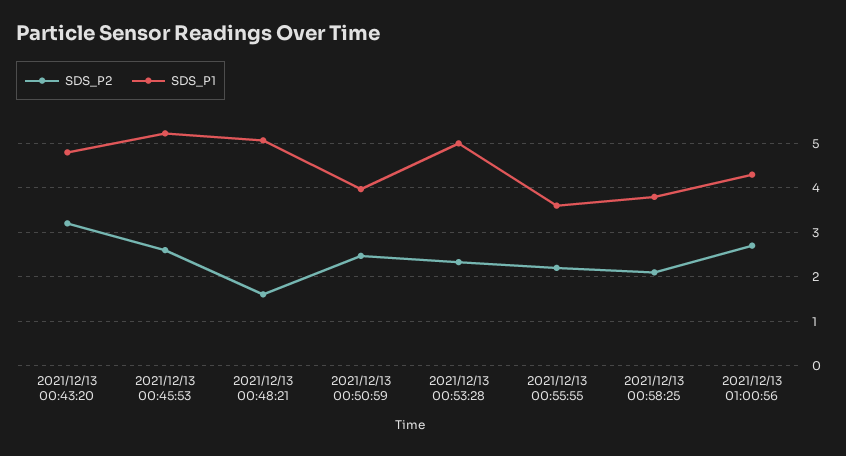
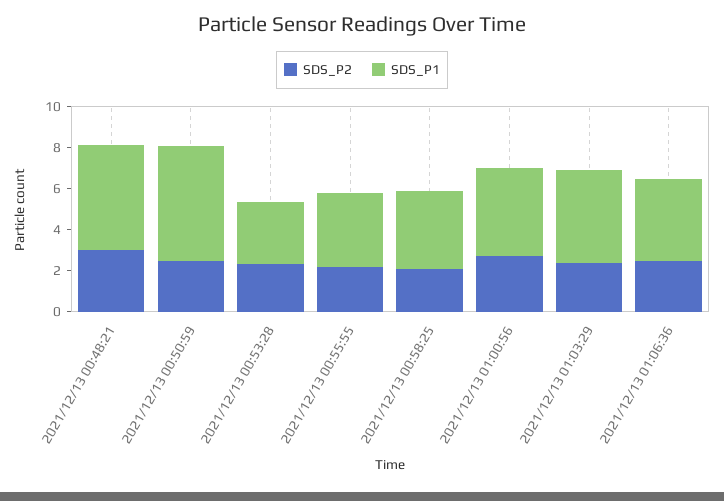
SDS_P2, 2021/12/13 00:43:20: 3.2 -> none
SDS_P1, 2021/12/13 00:43:20: 4.8 -> none
SDS_P2, 2021/12/13 00:45:53: 2.6 -> none
SDS_P1, 2021/12/13 00:45:53: 5.2 -> none
SDS_P2, 2021/12/13 00:48:21: 1.6 -> 3
SDS_P1, 2021/12/13 00:50:59: 4 -> 5.5
SDS_P1, 2021/12/13 00:53:28: 5 -> 3
SDS_P2, 2021/12/13 01:03:29: none -> 2.5
SDS_P1, 2021/12/13 01:03:29: none -> 4.5
SDS_P2, 2021/12/13 01:06:36: none -> 2.5
SDS_P1, 2021/12/13 01:06:36: none -> 4

